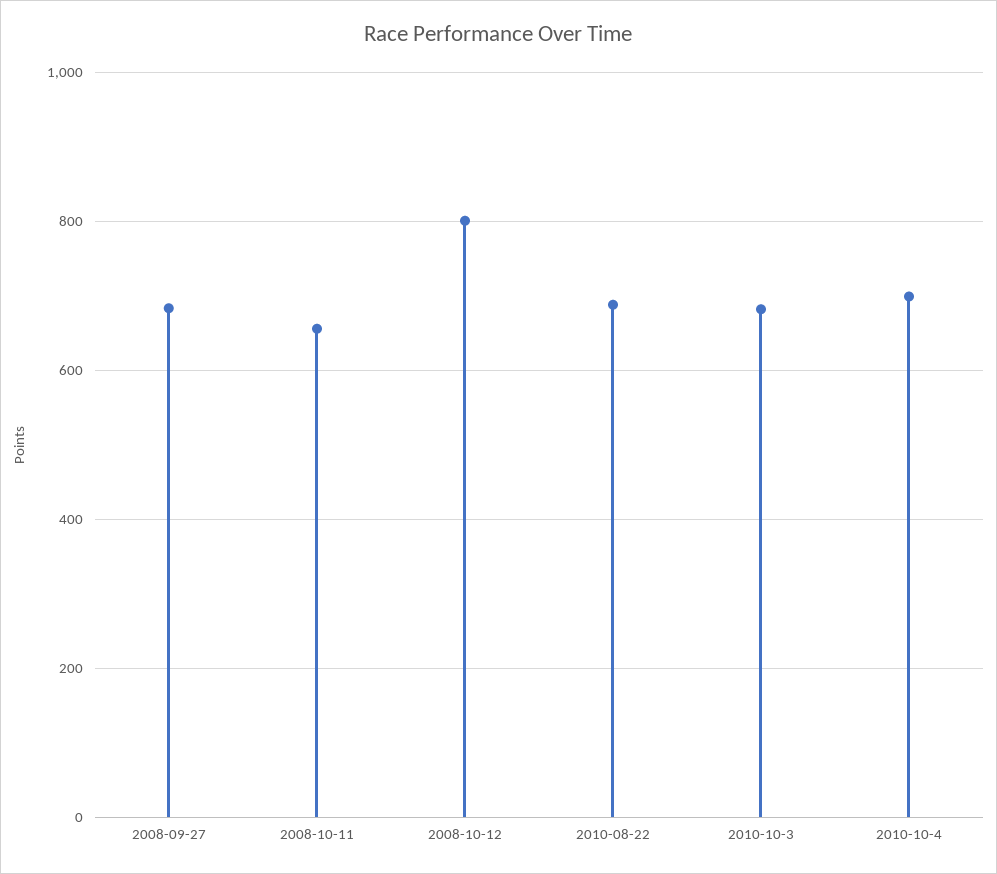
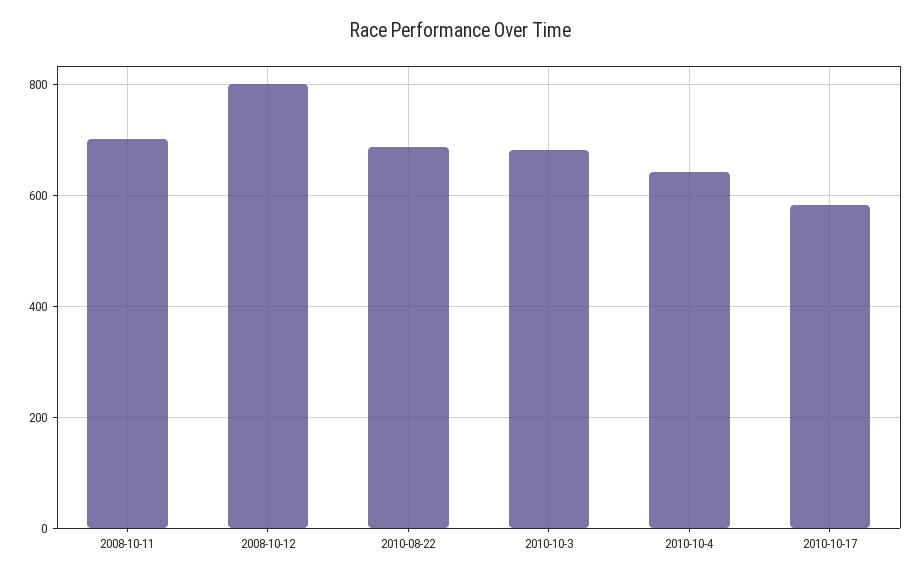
2008-09-27: 680 -> none
2008-10-11: 660 -> 700
2010-10-4: 700 -> 640
2010-10-17: none -> 580

